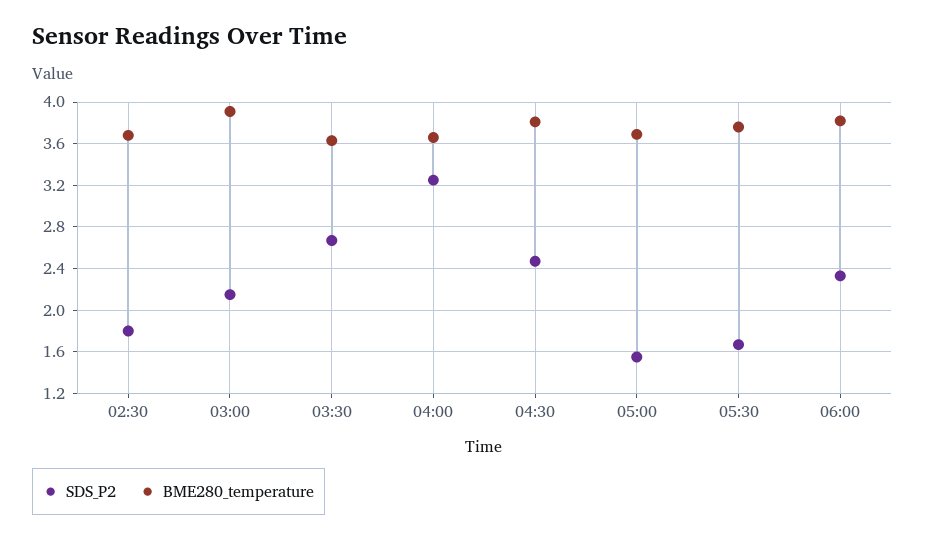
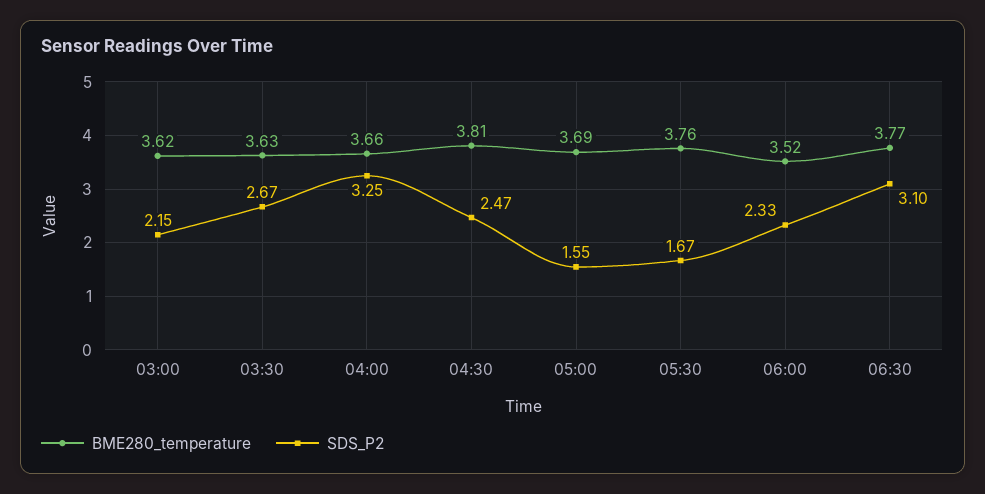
SDS_P2, 02:30: 1.8 -> none
BME280_temperature, 02:30: 3.7 -> none
BME280_temperature, 03:00: 3.9 -> 3.62
BME280_temperature, 06:00: 3.8 -> 3.52
BME280_temperature, 06:30: none -> 3.77
SDS_P2, 06:30: none -> 3.1

